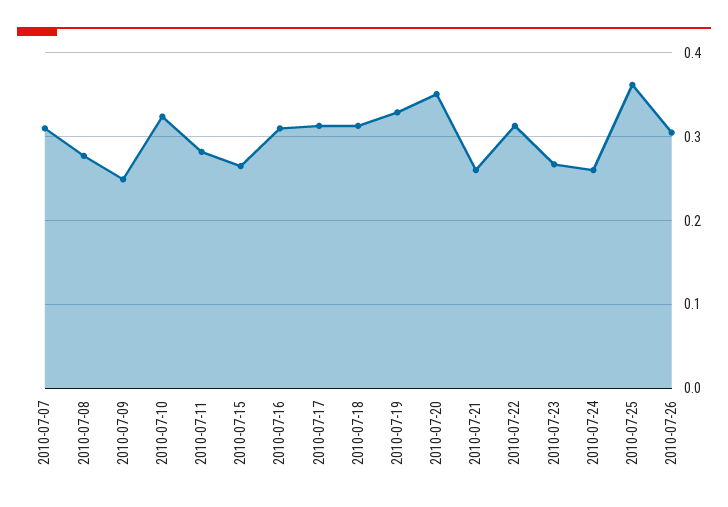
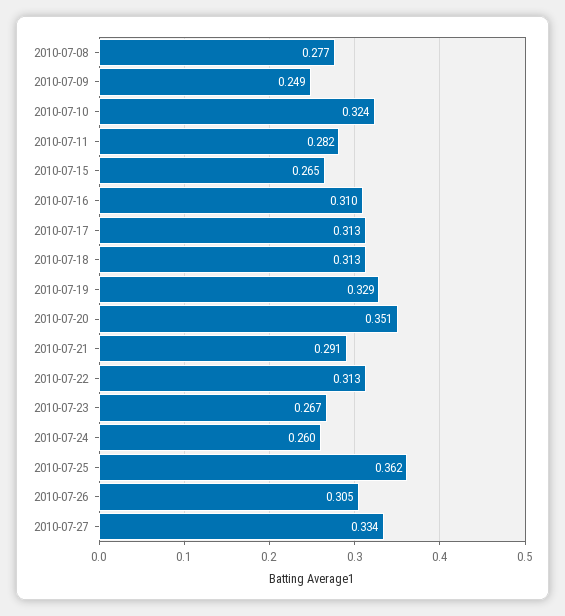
2010-07-07: 0.31 -> none
2010-07-21: 0.26 -> 0.291
2010-07-27: none -> 0.334

